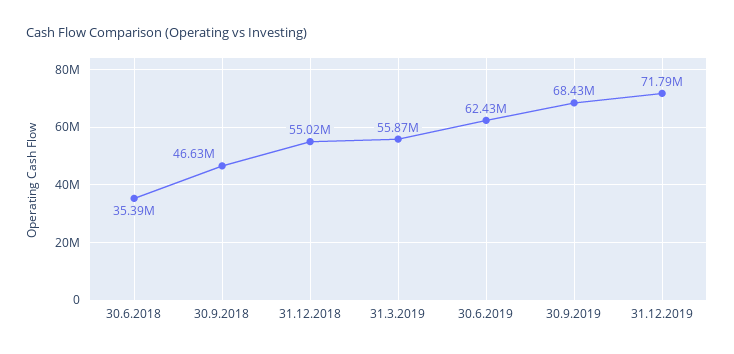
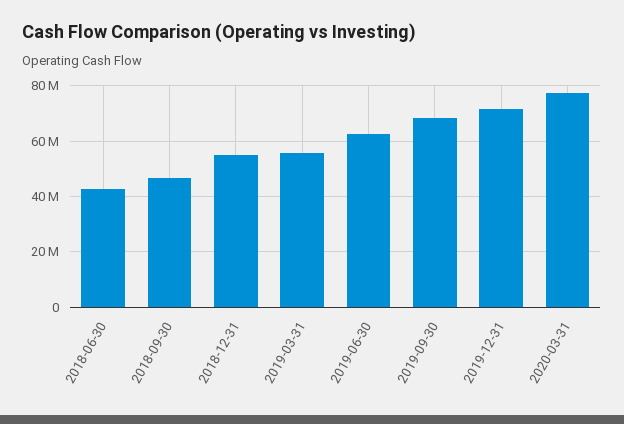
30.6.2018: 35390000 -> 42500000
2020-03-31: none -> 77500000

